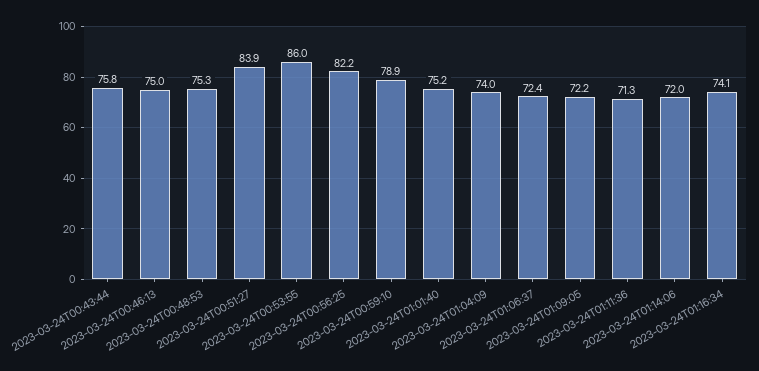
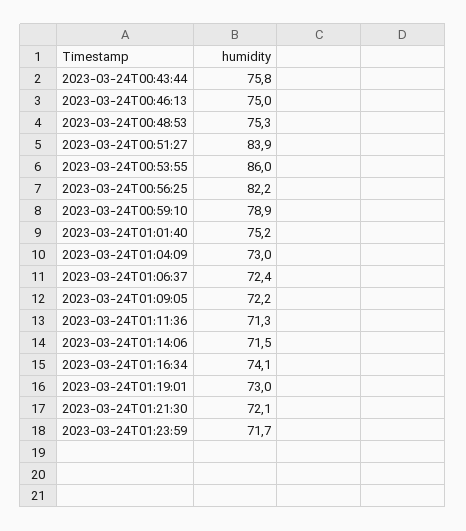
2023-03-24T01:04:09: 74 -> 73
2023-03-24T01:14:06: 72 -> 71.5
2023-03-24T01:19:01: none -> 73
2023-03-24T01:21:30: none -> 72.1
2023-03-24T01:23:59: none -> 71.7

